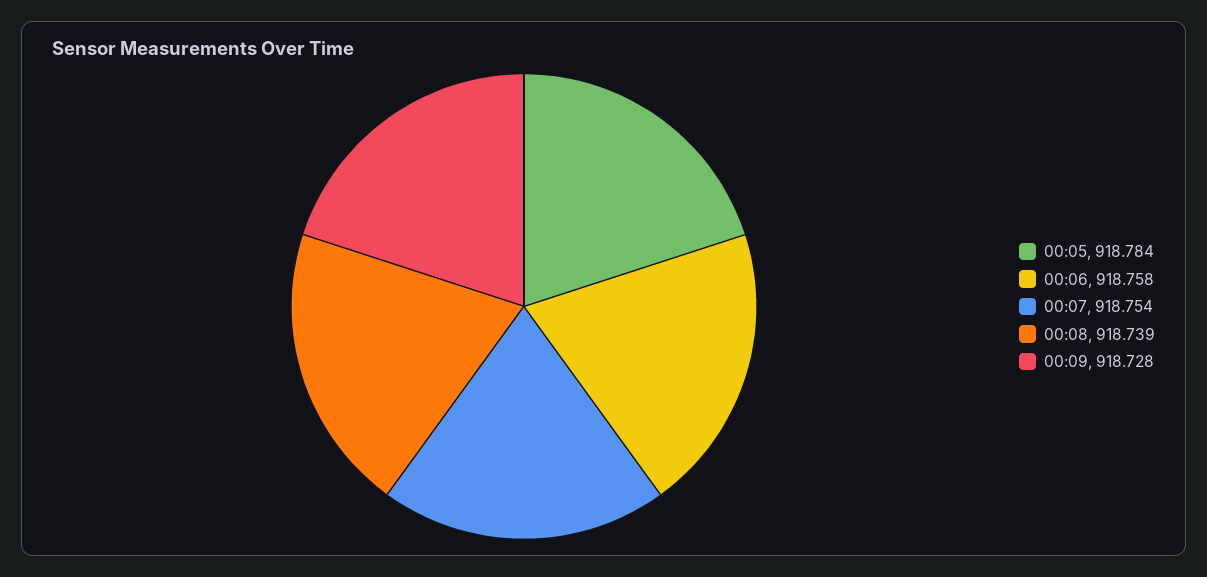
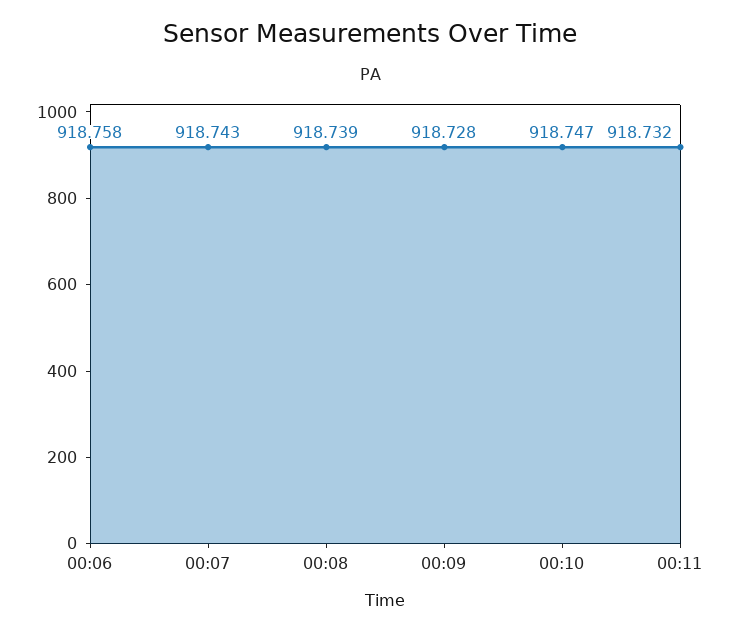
00:05: 918.784 -> none
00:07: 918.754 -> 918.743
00:10: none -> 918.747
00:11: none -> 918.732

